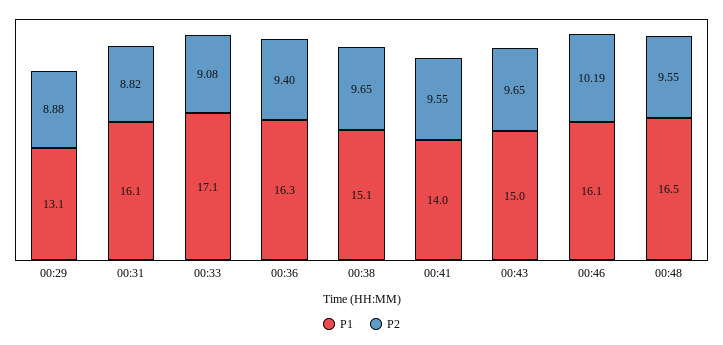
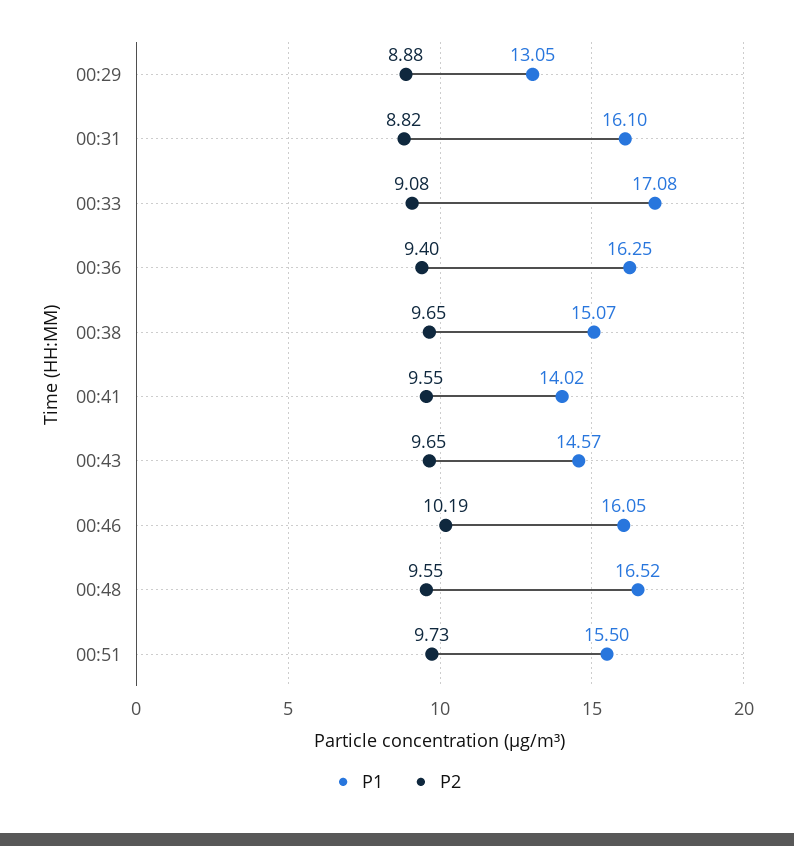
P1, 00:43: 15 -> 14.57
P1, 00:51: none -> 15.5
P2, 00:51: none -> 9.73

